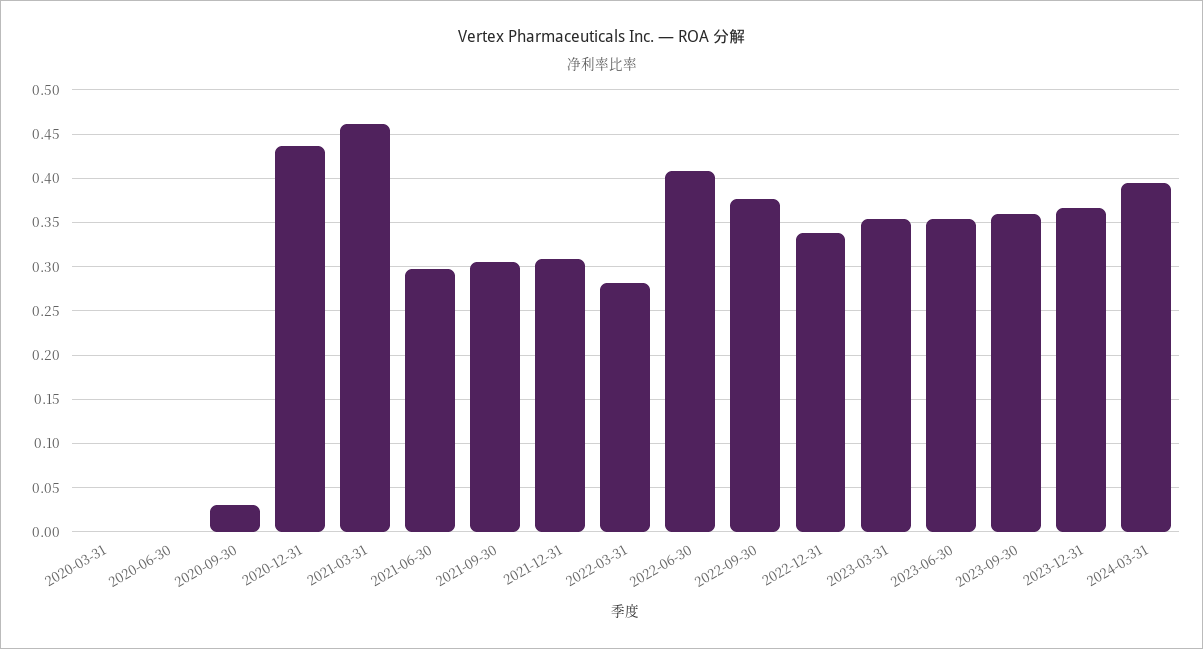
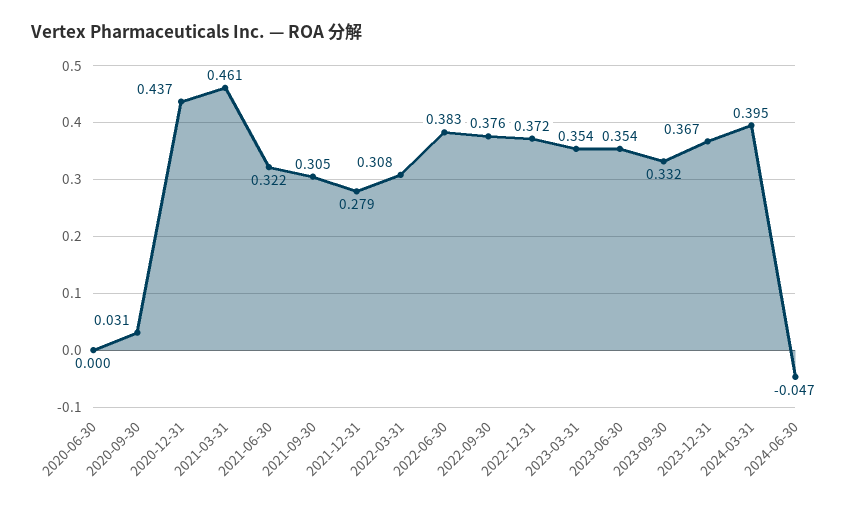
2020-03-31: 0 -> none
2021-06-30: 0.3 -> 0.322
2021-12-31: 0.31 -> 0.279
2022-03-31: 0.28 -> 0.308
2022-06-30: 0.41 -> 0.383
2022-12-31: 0.34 -> 0.372
2023-09-30: 0.36 -> 0.332
2024-06-30: none -> -0.047

